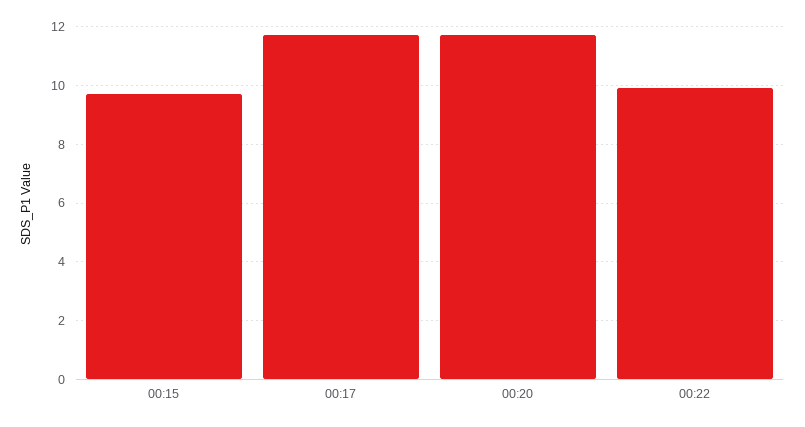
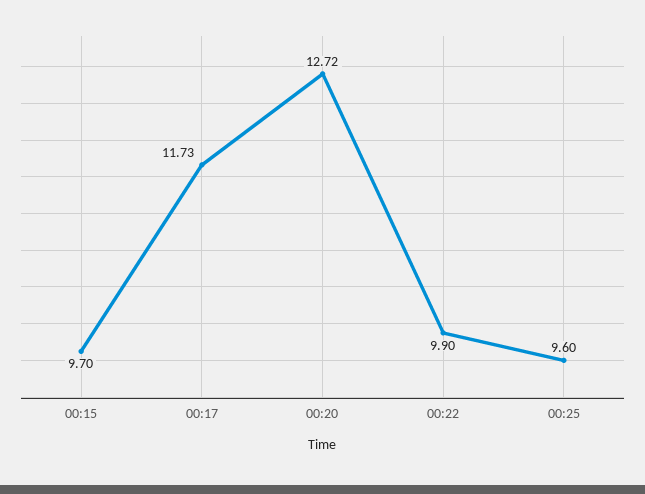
00:20: 11.75 -> 12.72
00:25: none -> 9.6

